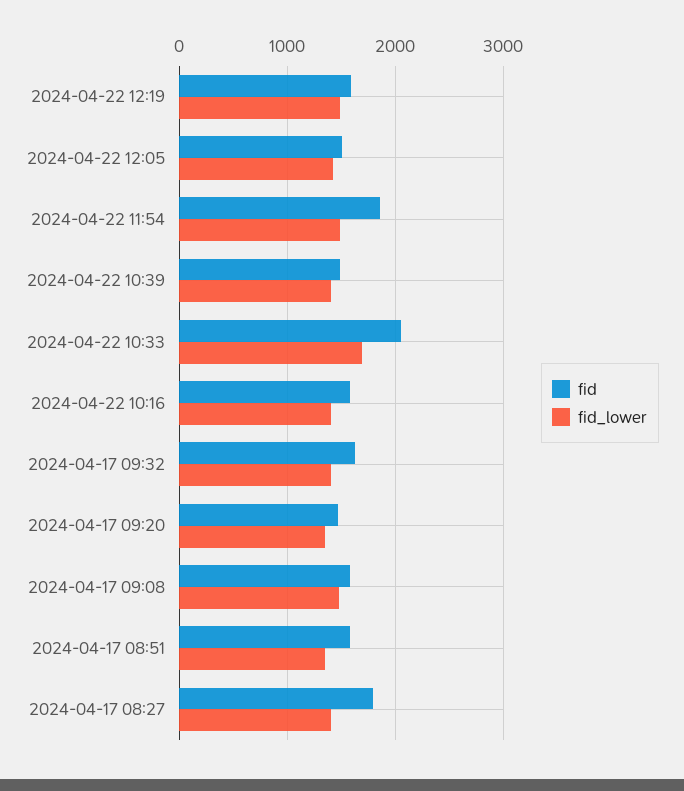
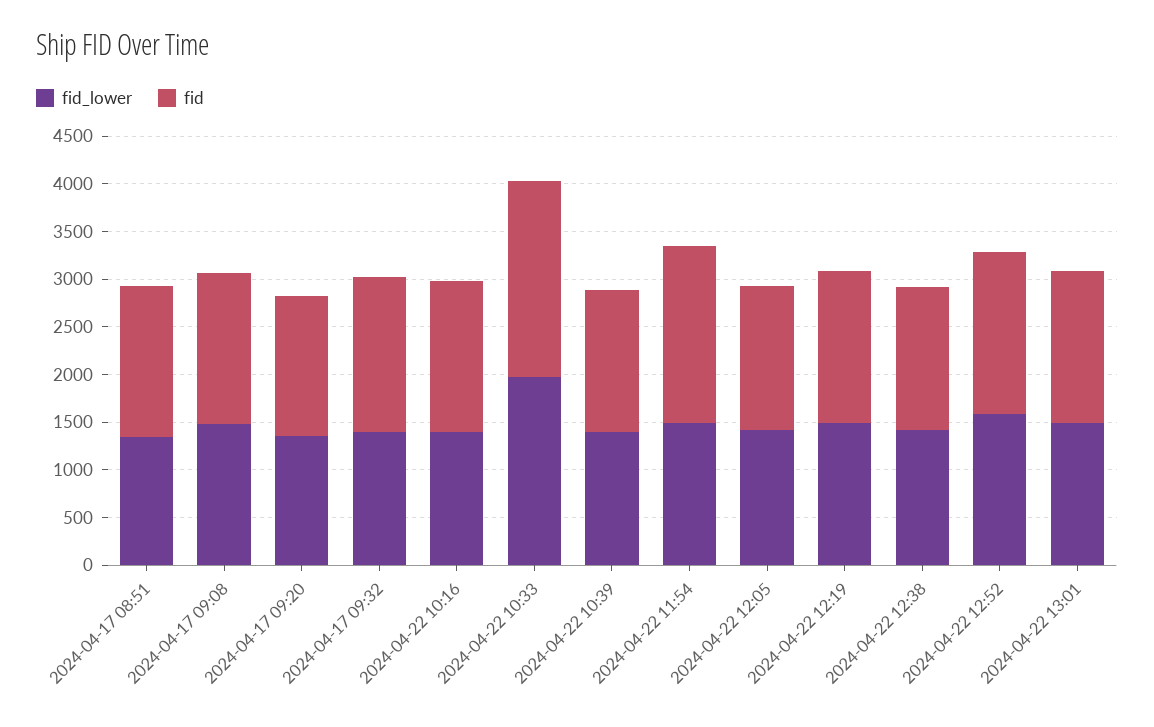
fid_lower, 2024-04-22 10:33: 1700 -> 2000
fid, 2024-04-17 08:27: 1800 -> none
fid_lower, 2024-04-17 08:27: 1400 -> none
fid_lower, 2024-04-22 12:38: none -> 1400
fid, 2024-04-22 12:38: none -> 1500
fid_lower, 2024-04-22 12:52: none -> 1600
fid, 2024-04-22 12:52: none -> 1700
fid_lower, 2024-04-22 13:01: none -> 1500
fid, 2024-04-22 13:01: none -> 1600

